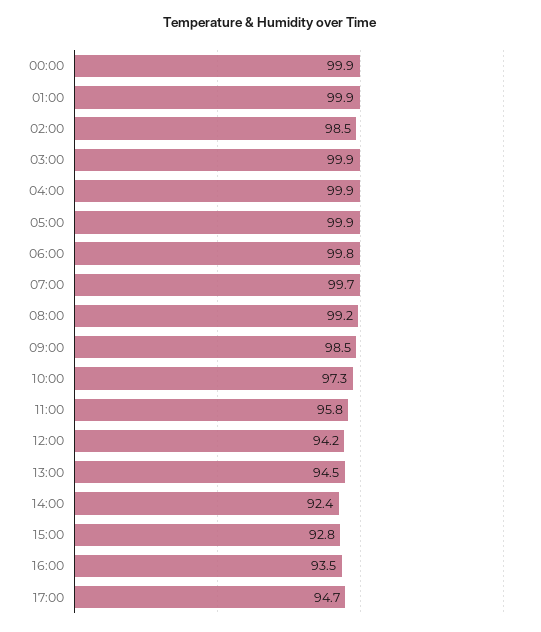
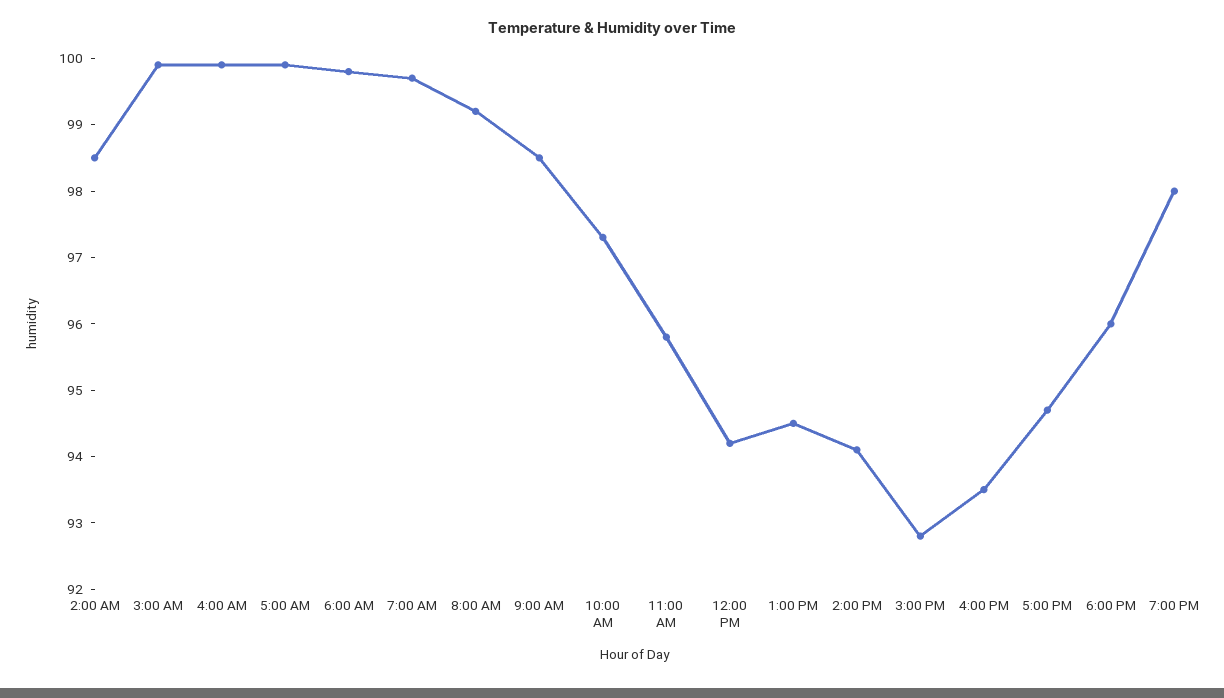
00:00: 99.9 -> none
01:00: 99.9 -> none
14:00: 92.4 -> 94
6:00 PM: none -> 96
7:00 PM: none -> 98

